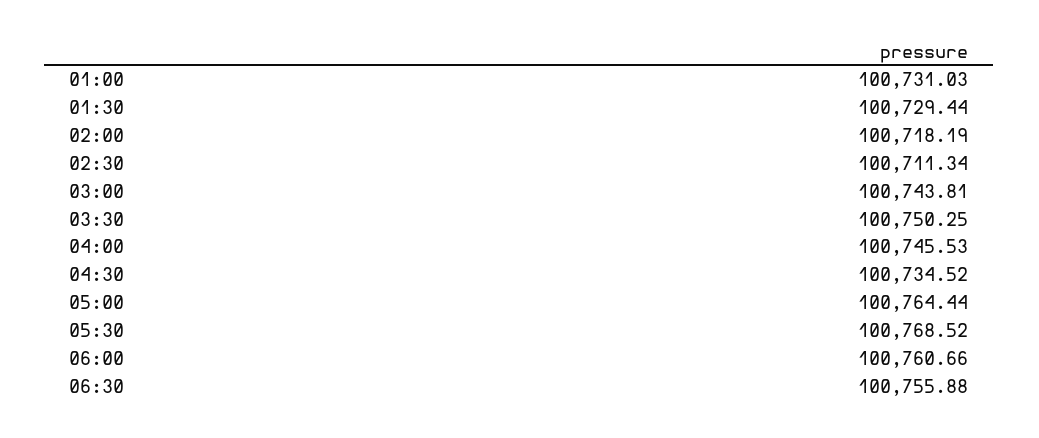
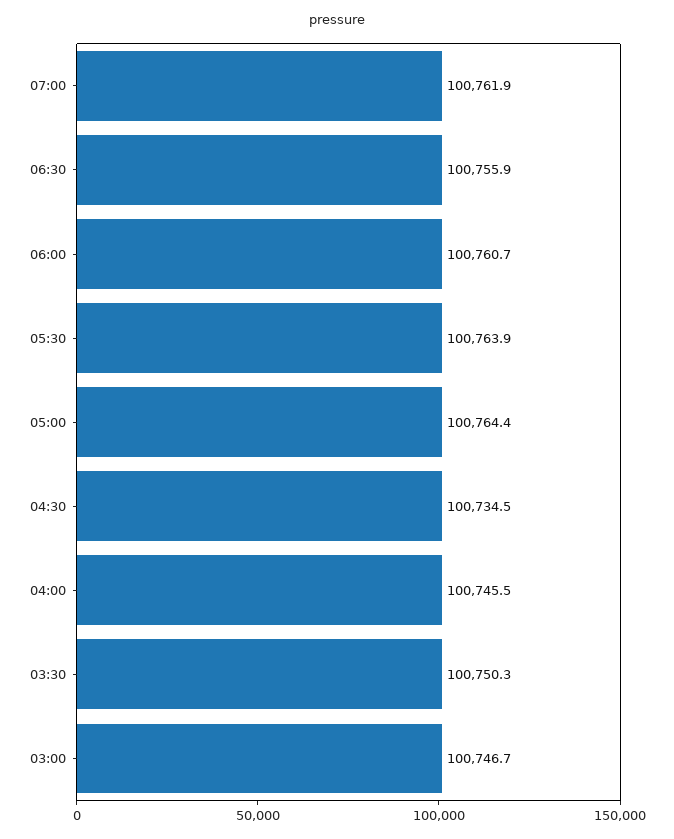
01:00: 100731.03 -> none
01:30: 100729.44 -> none
02:00: 100718.19 -> none
02:30: 100711.34 -> none
03:00: 100743.81 -> 100746.7
05:30: 100768.52 -> 100763.9
07:00: none -> 100761.9

